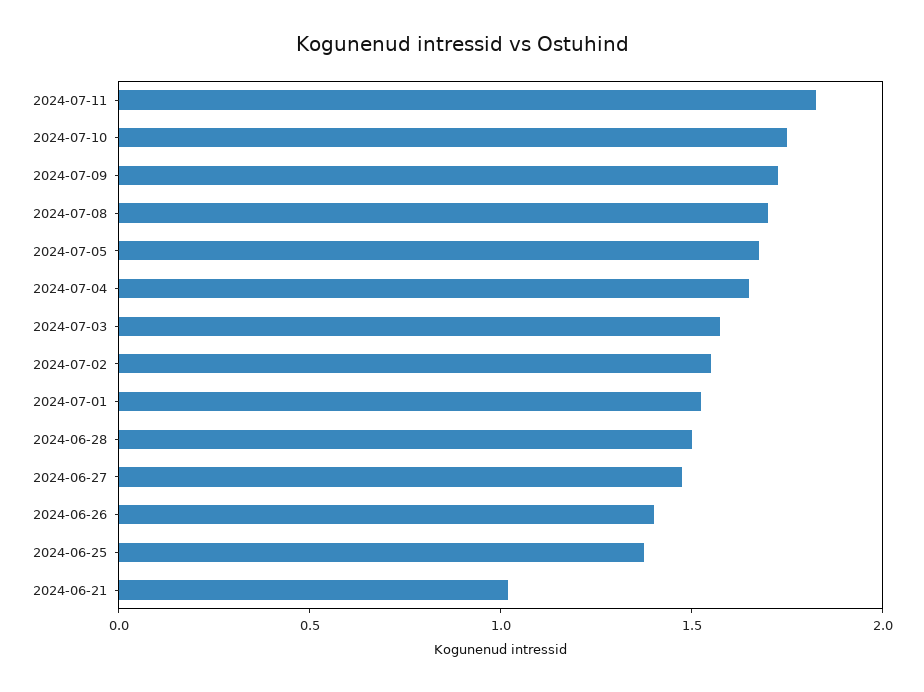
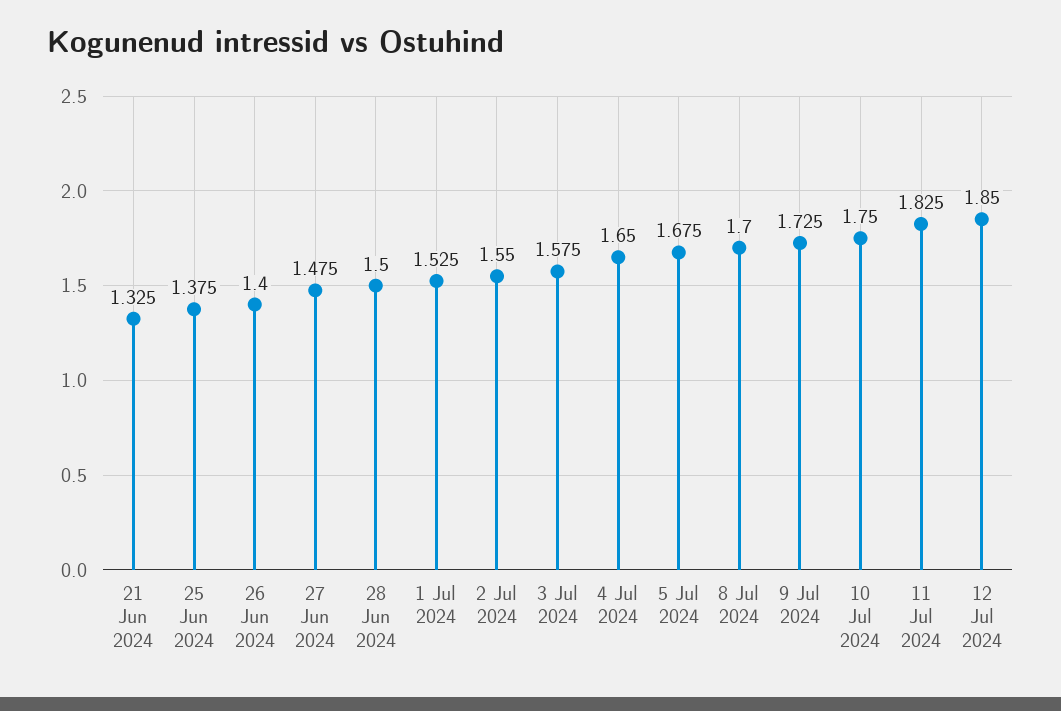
2024-06-21: 1 -> 1.325
12 Jul 2024: none -> 1.85

